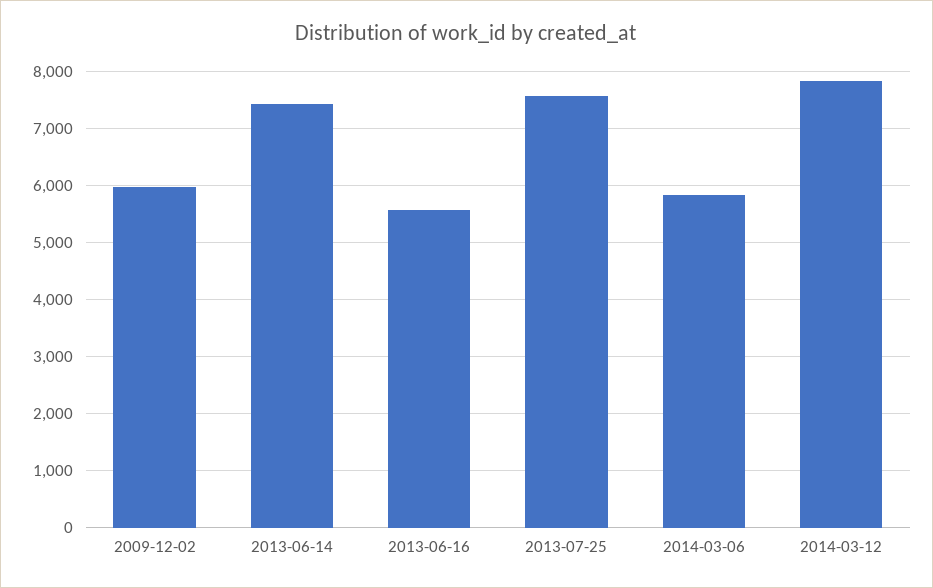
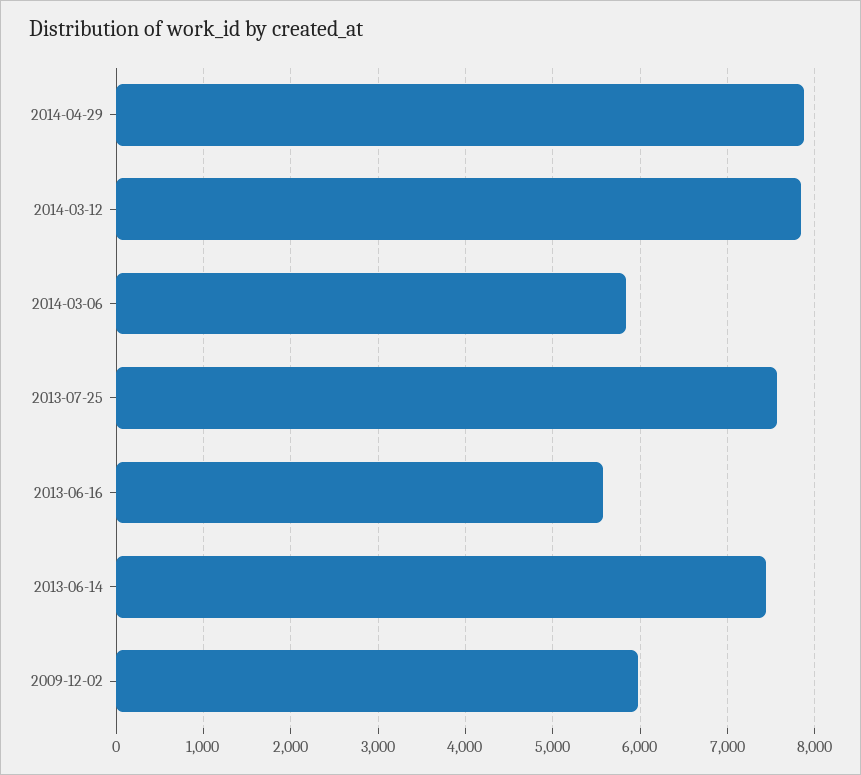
2014-04-29: none -> 7900

